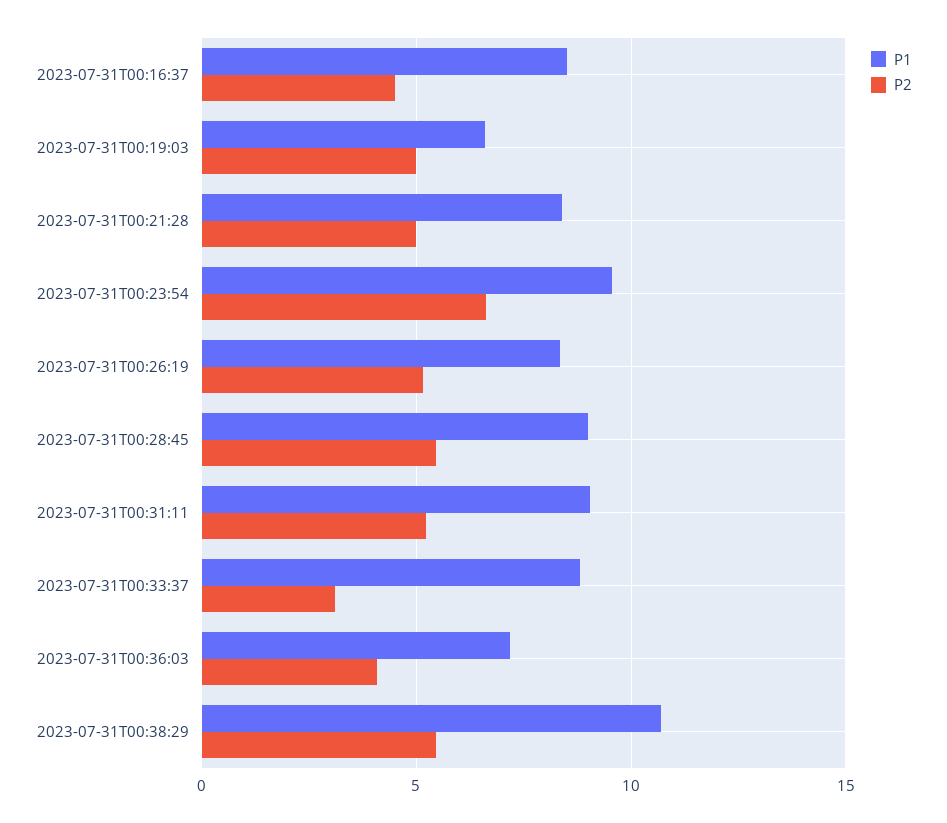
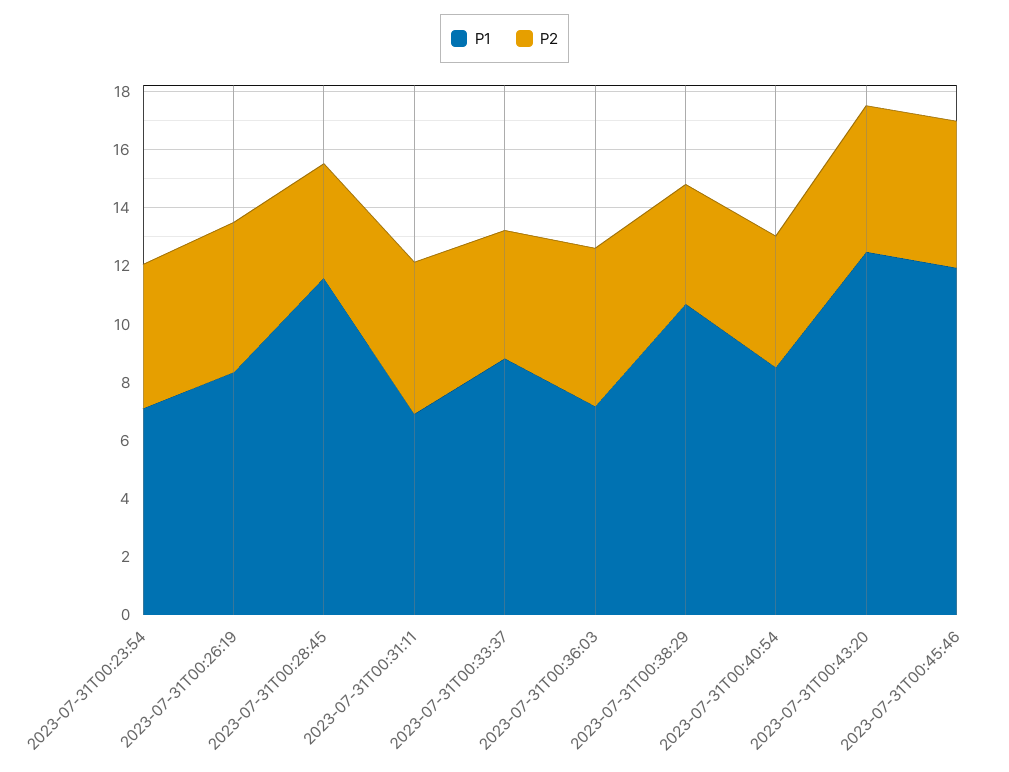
P1, 2023-07-31T00:16:37: 8.5 -> none
P2, 2023-07-31T00:16:37: 4.5 -> none
P1, 2023-07-31T00:19:03: 6.5 -> none
P2, 2023-07-31T00:19:03: 5 -> none
P1, 2023-07-31T00:21:28: 8.5 -> none
P2, 2023-07-31T00:21:28: 5 -> none
P1, 2023-07-31T00:23:54: 9.5 -> 7
P2, 2023-07-31T00:23:54: 6.5 -> 5
P1, 2023-07-31T00:28:45: 9 -> 11.5
P2, 2023-07-31T00:28:45: 5.5 -> 4
P1, 2023-07-31T00:31:11: 9 -> 7
P2, 2023-07-31T00:33:37: 3 -> 4.5
P2, 2023-07-31T00:36:03: 4 -> 5.5
P2, 2023-07-31T00:38:29: 5.5 -> 4
P1, 2023-07-31T00:40:54: none -> 8.5
P2, 2023-07-31T00:40:54: none -> 4.5
P1, 2023-07-31T00:43:20: none -> 12.5
P2, 2023-07-31T00:43:20: none -> 5
P1, 2023-07-31T00:45:46: none -> 12
P2, 2023-07-31T00:45:46: none -> 5

